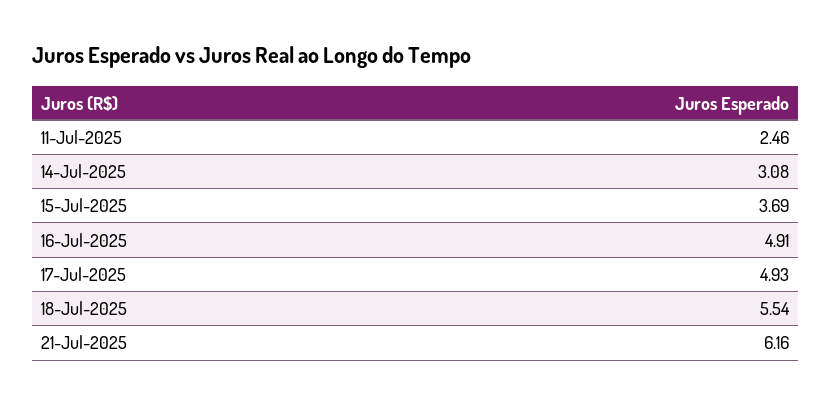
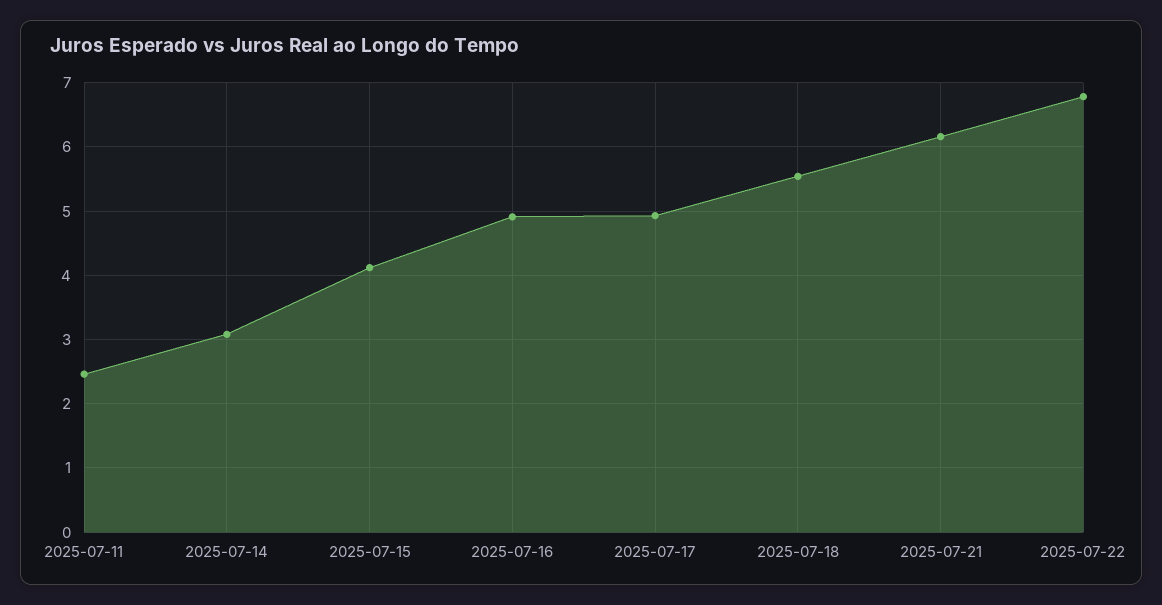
15-Jul-2025: 3.69 -> 4.1
2025-07-22: none -> 6.8

